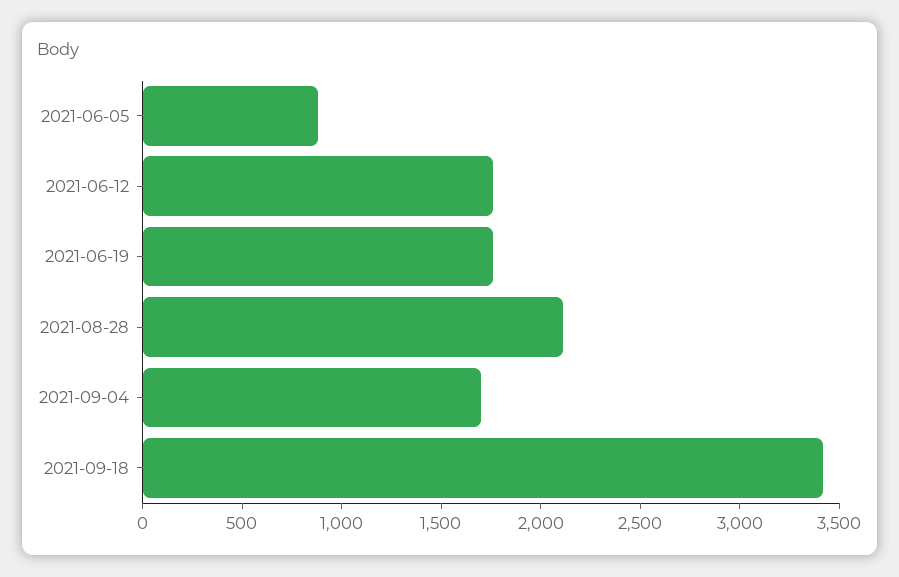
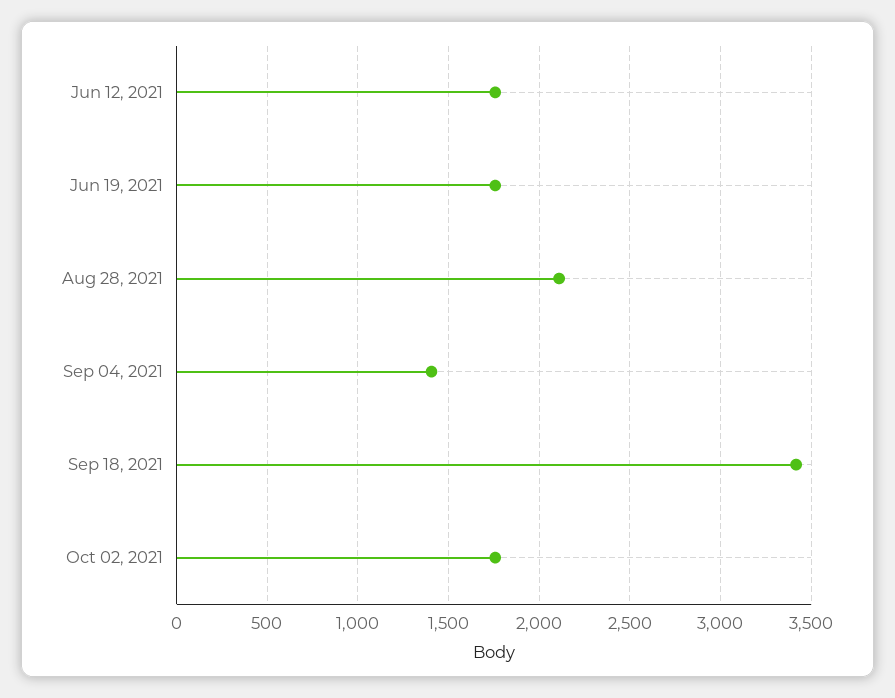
2021-06-05: 900 -> none
2021-09-04: 1700 -> 1400
Oct 02, 2021: none -> 1750

